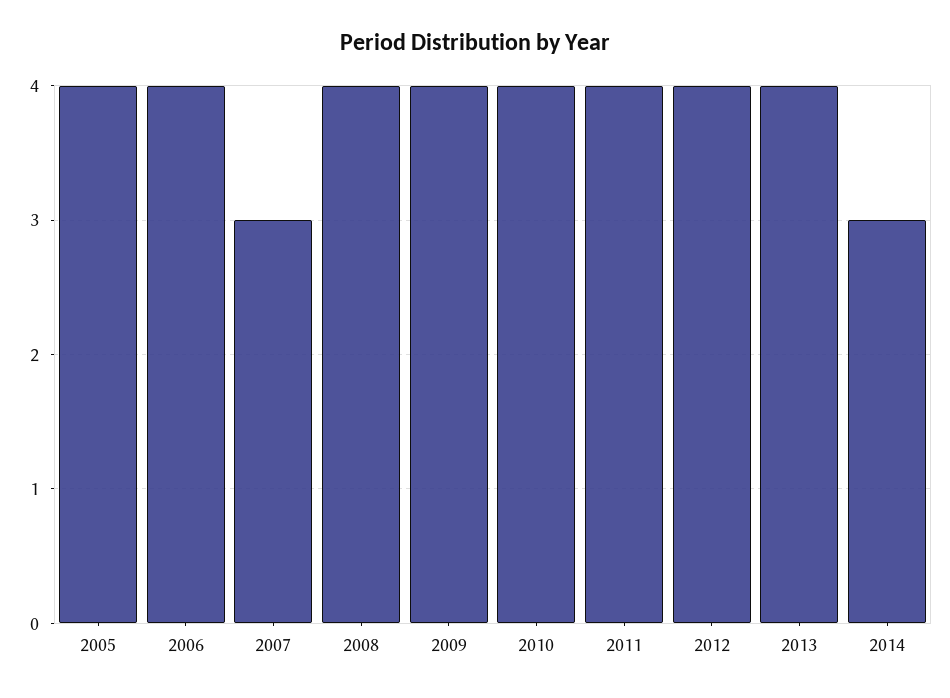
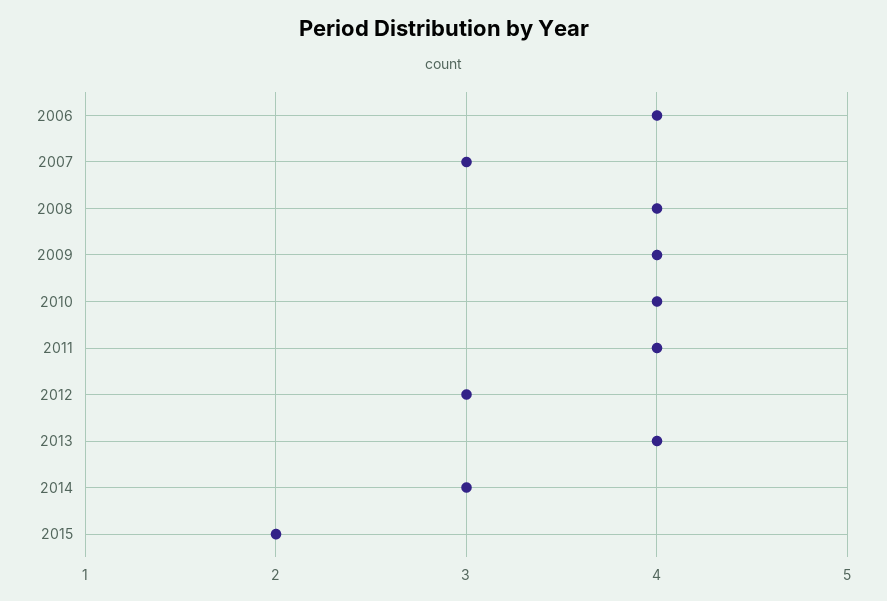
2005: 4 -> none
2012: 4 -> 3
2015: none -> 2

